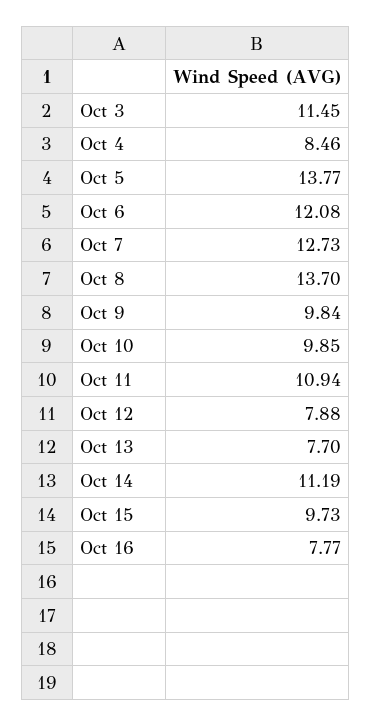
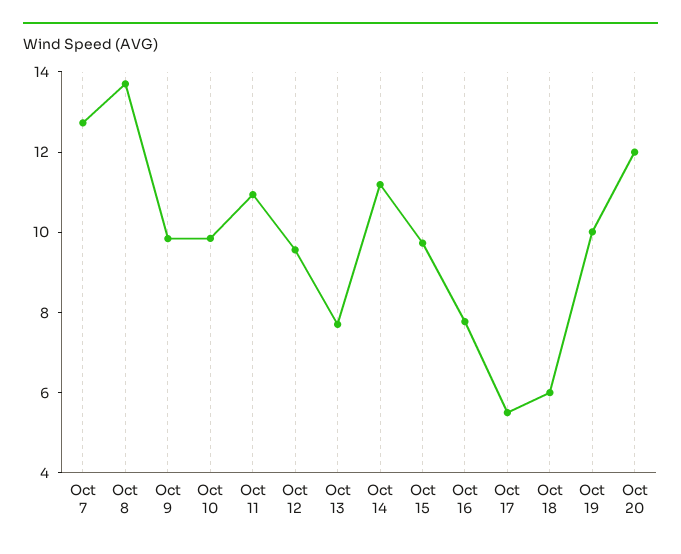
Oct 3: 11.45 -> none
Oct 4: 8.46 -> none
Oct 5: 13.77 -> none
Oct 6: 12.08 -> none
Oct 12: 7.88 -> 9.5
Oct 17: none -> 5.5
Oct 18: none -> 6
Oct 19: none -> 10
Oct 20: none -> 12

